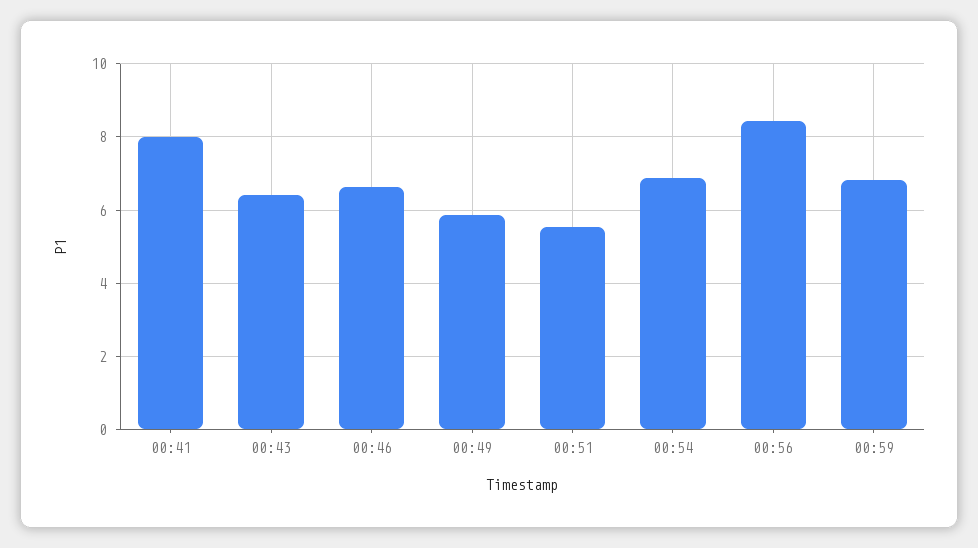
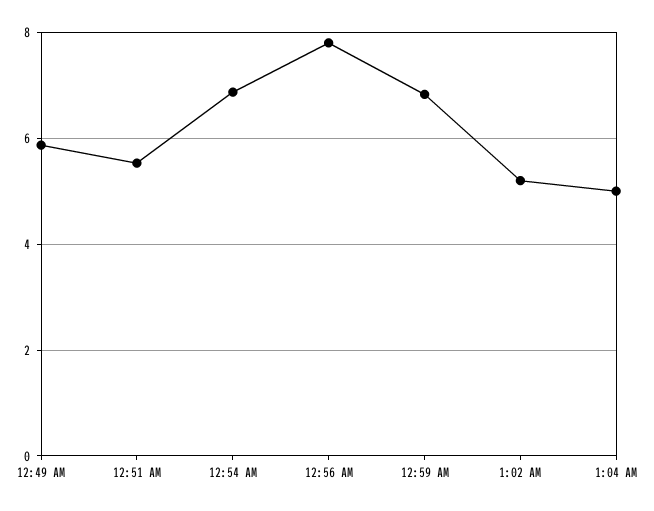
00:41: 8 -> none
00:43: 6.4 -> none
00:46: 6.6 -> none
00:56: 8.4 -> 7.8
1:02 AM: none -> 5.2
1:04 AM: none -> 5

